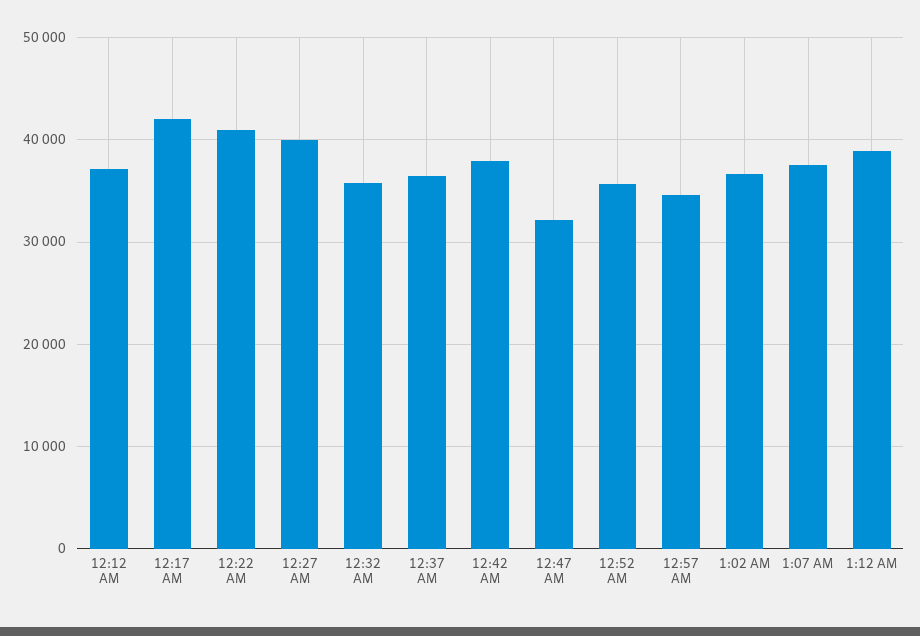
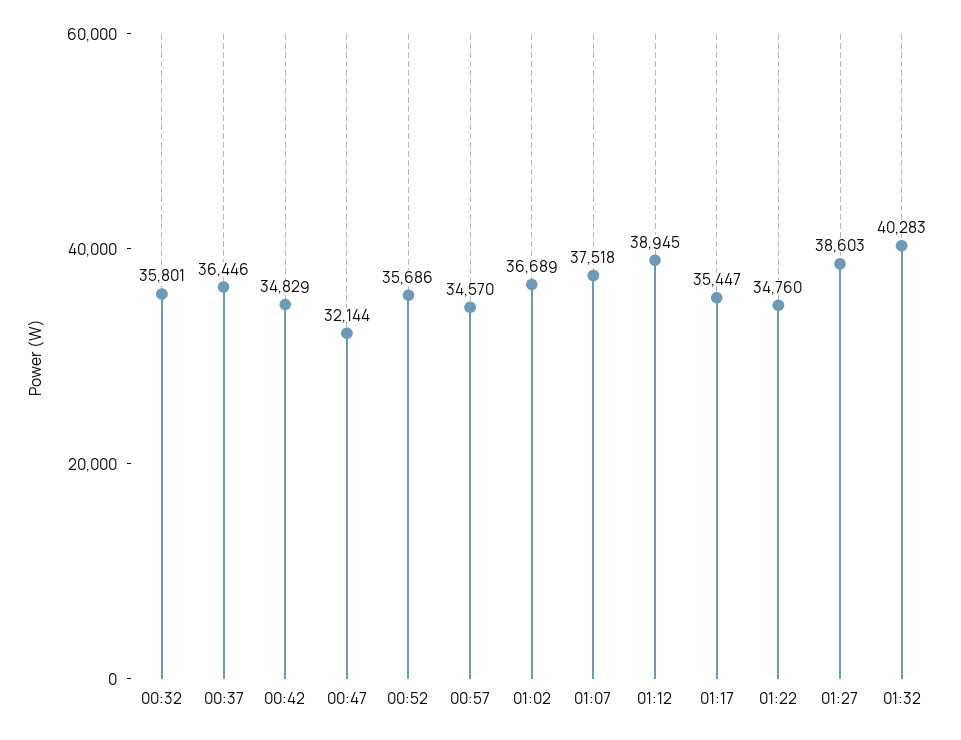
12:12 AM: 37000 -> none
12:17 AM: 42000 -> none
12:22 AM: 41000 -> none
12:27 AM: 40000 -> none
12:42 AM: 38000 -> 34829
01:17: none -> 35447
01:22: none -> 34760
01:27: none -> 38603
01:32: none -> 40283

